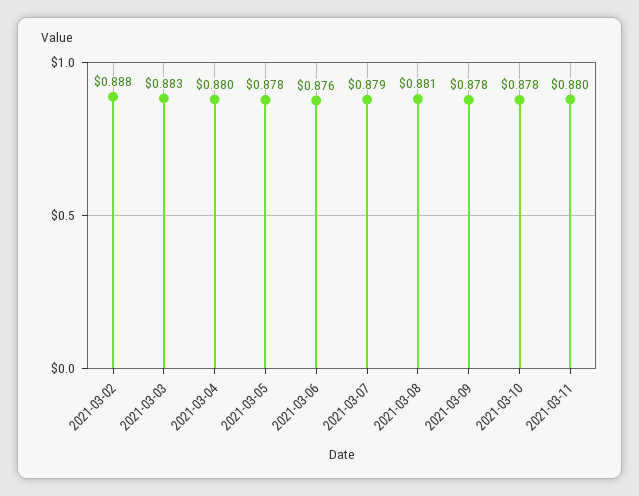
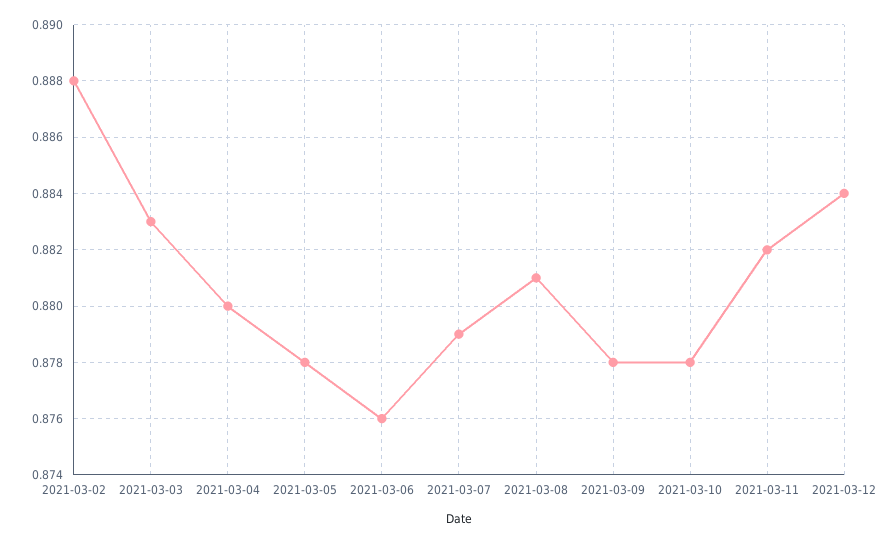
2021-03-11: 0.88 -> 0.882
2021-03-12: none -> 0.884

